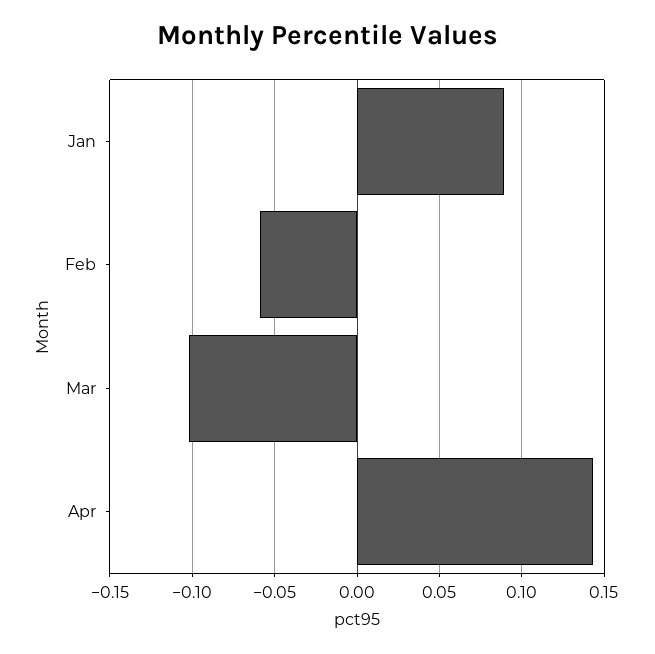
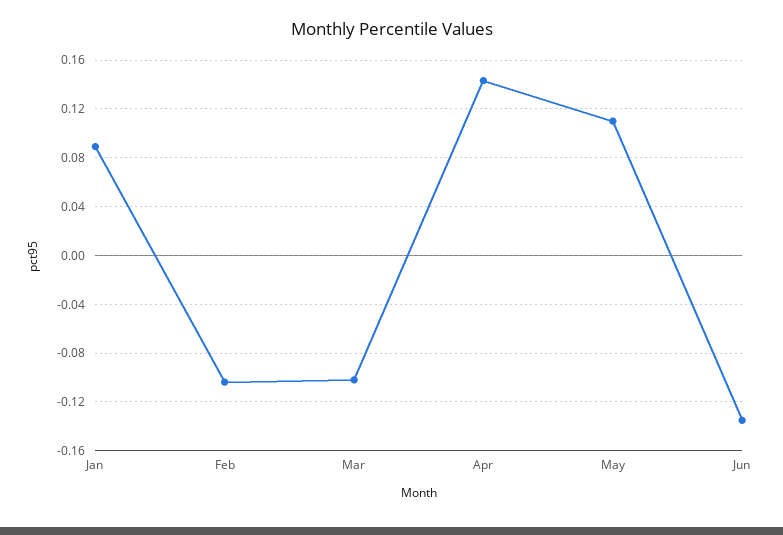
Feb: -0.06 -> -0.105
May: none -> 0.11
Jun: none -> -0.135

